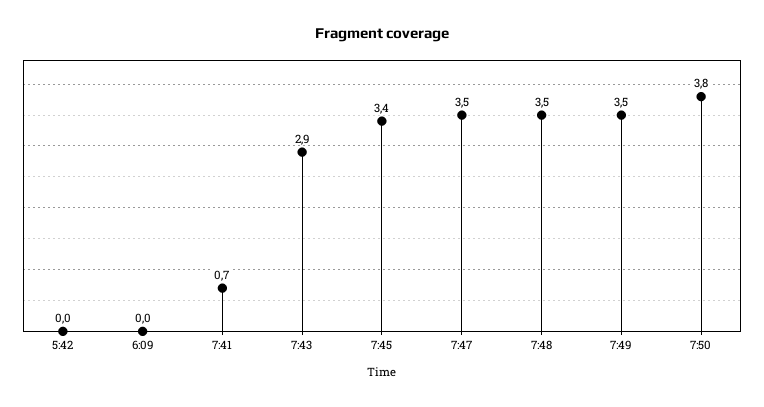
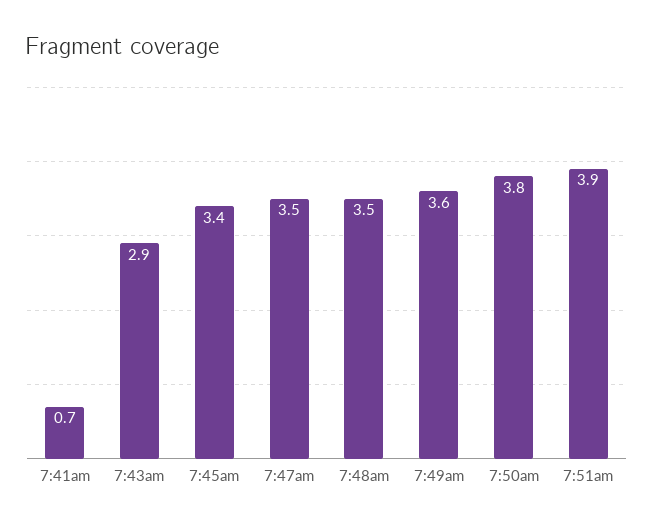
5:42: 0 -> none
6:09: 0 -> none
7:49: 3.5 -> 3.6
7:51am: none -> 3.9

